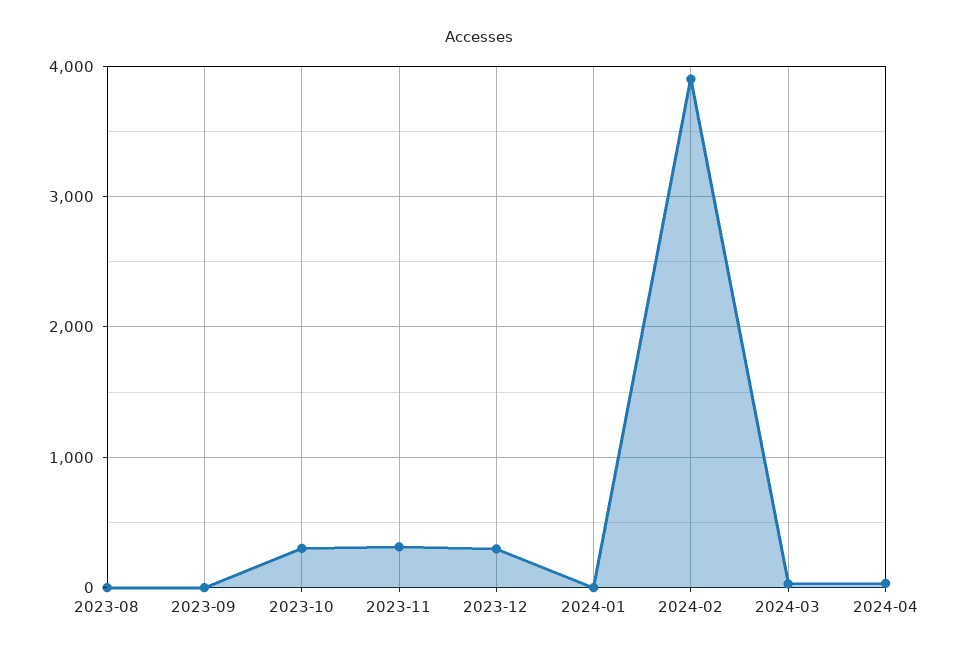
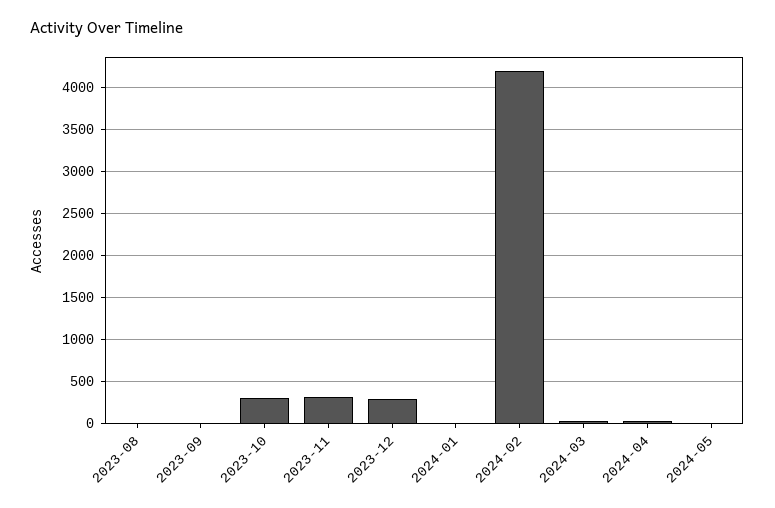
2024-02: 3900 -> 4200
2024-05: none -> 0

